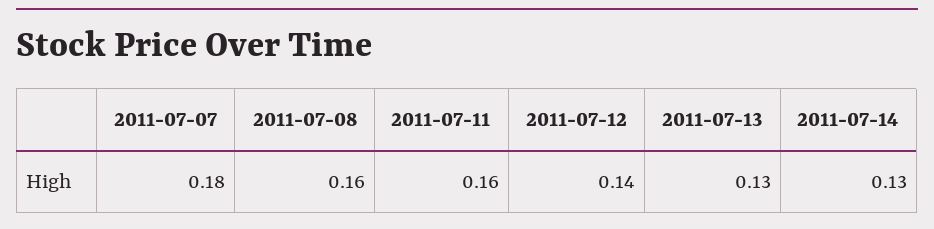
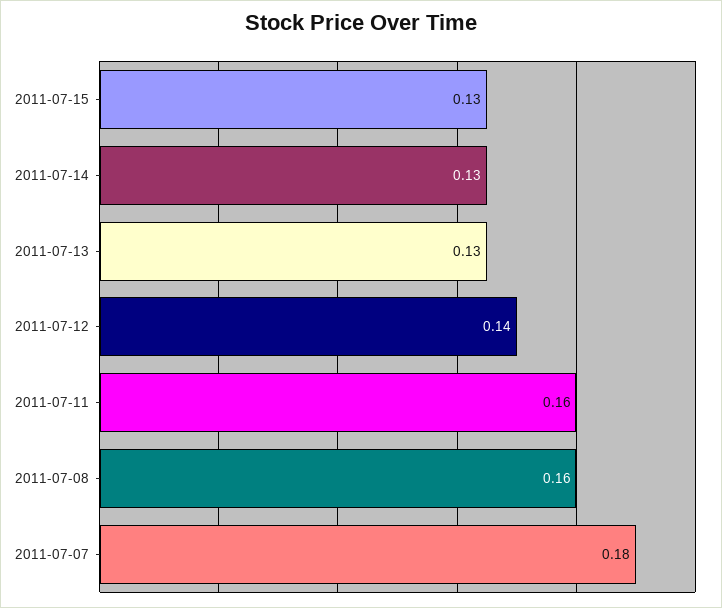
2011-07-15: none -> 0.13

